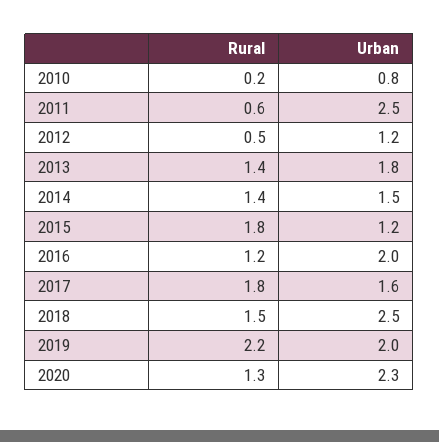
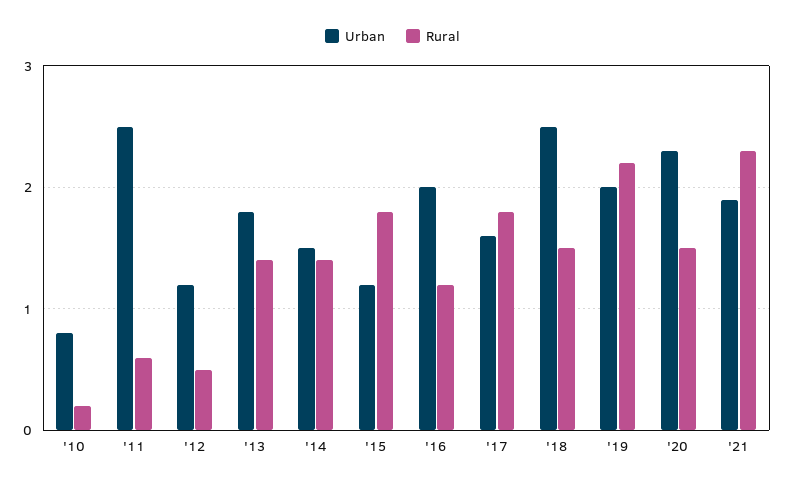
Rural, 2020: 1.3 -> 1.5
Urban, '21: none -> 1.9
Rural, '21: none -> 2.3

